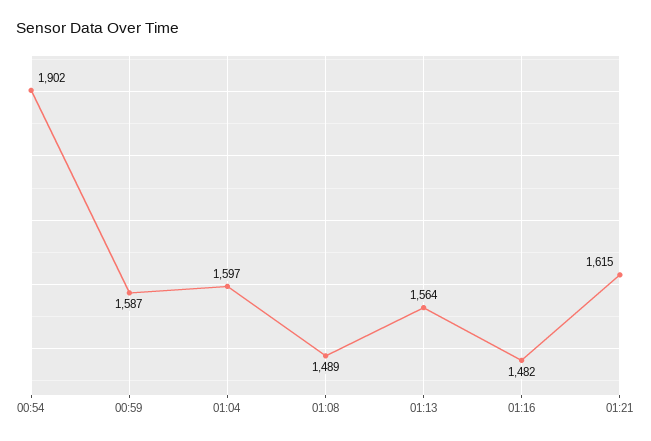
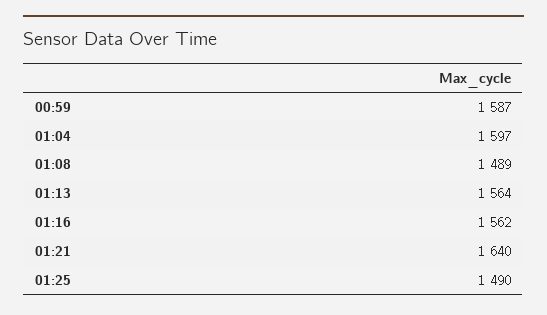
00:54: 1902 -> none
01:16: 1482 -> 1562
01:21: 1615 -> 1640
01:25: none -> 1490

